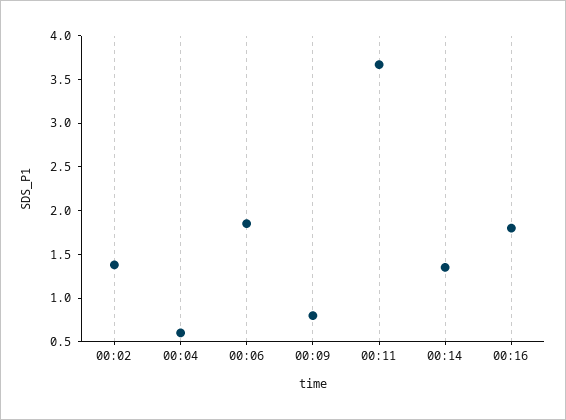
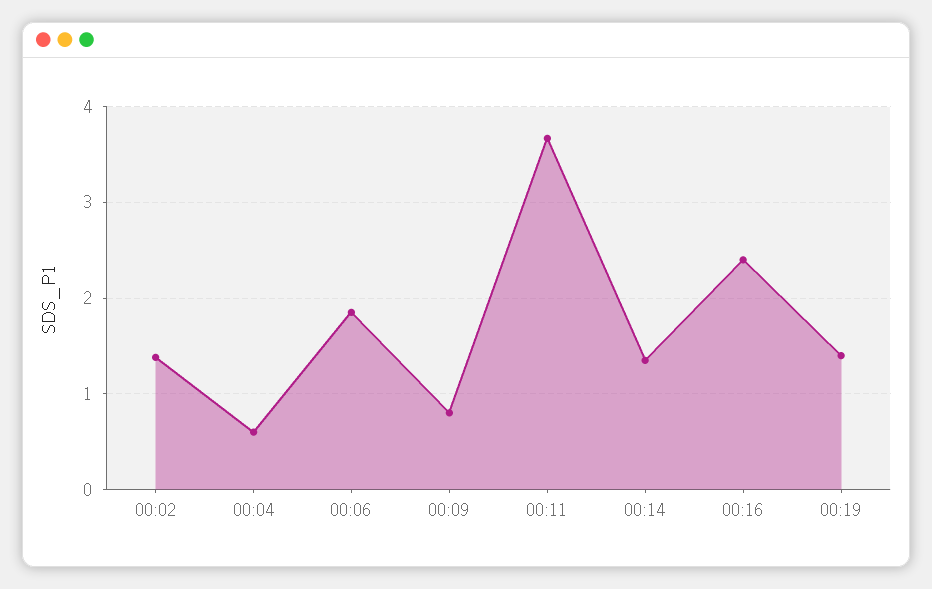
00:16: 1.8 -> 2.4
00:19: none -> 1.4

